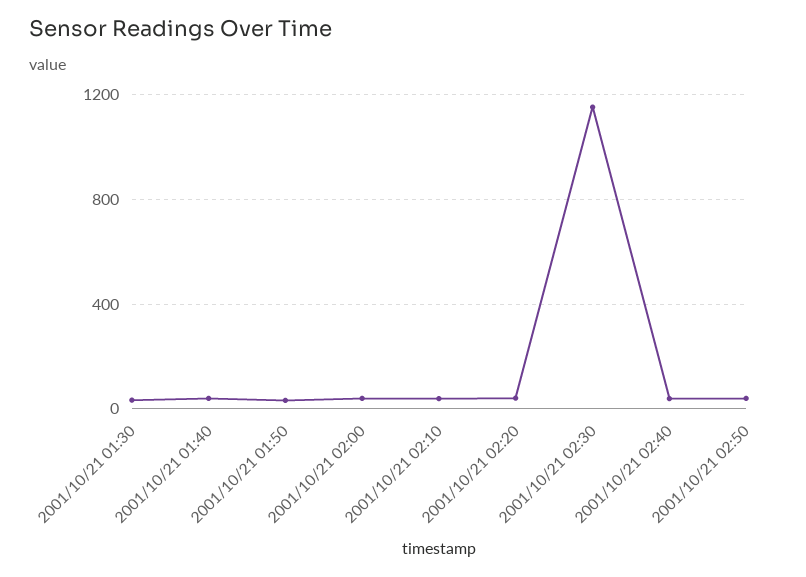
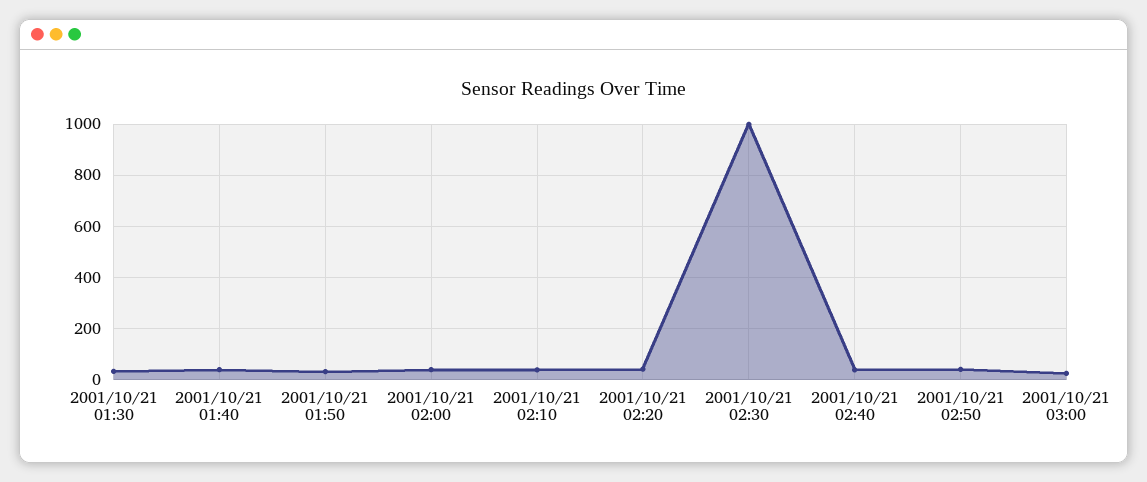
2001/10/21 02:30: 1150 -> 1000
2001/10/21 03:00: none -> 25

